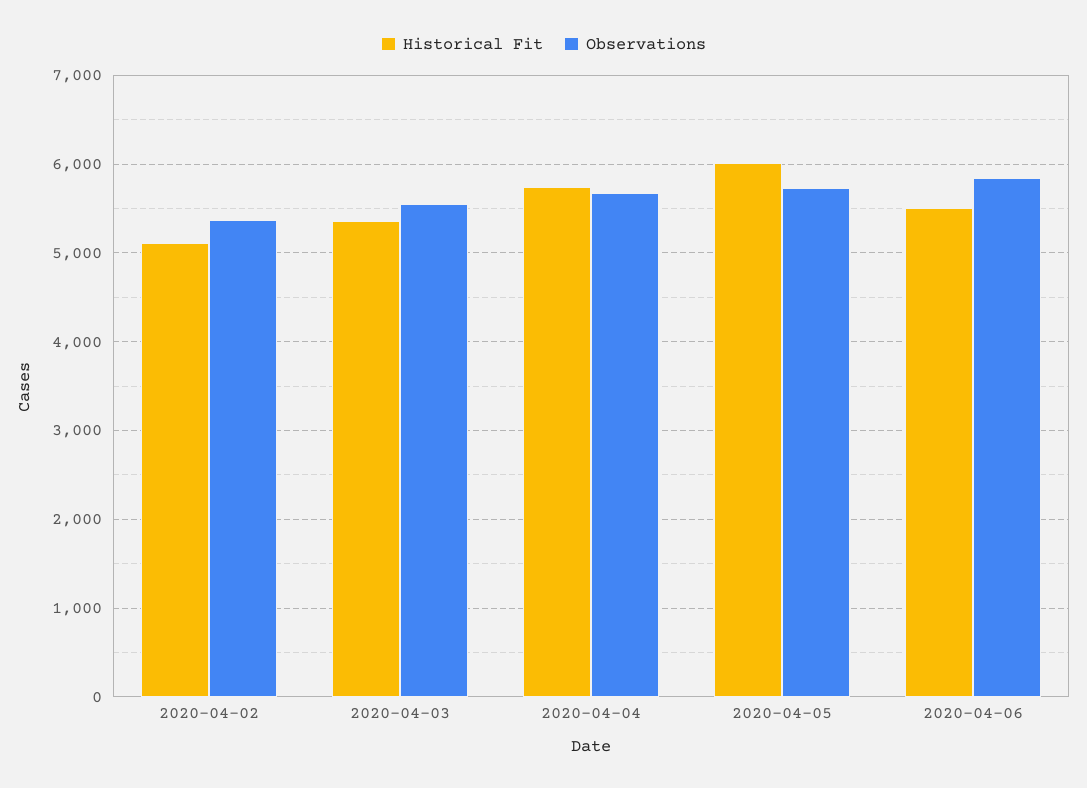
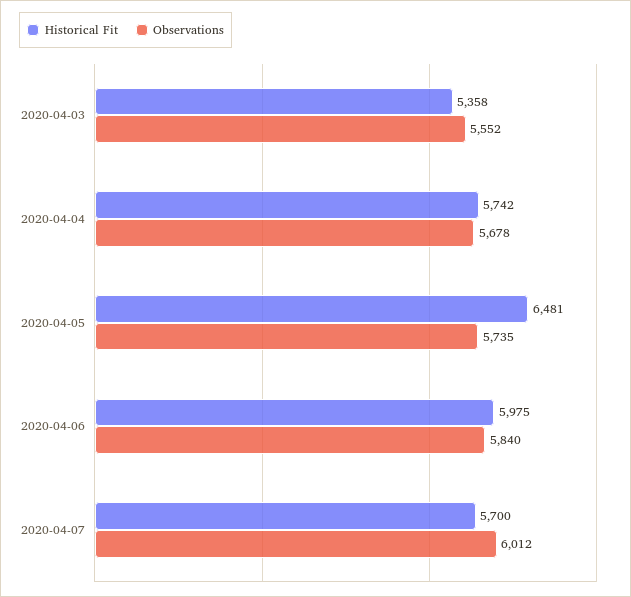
Historical Fit, 2020-04-02: 5100 -> none
Observations, 2020-04-02: 5400 -> none
Historical Fit, 2020-04-05: 6000 -> 6481
Historical Fit, 2020-04-06: 5500 -> 5975
Historical Fit, 2020-04-07: none -> 5700
Observations, 2020-04-07: none -> 6012

